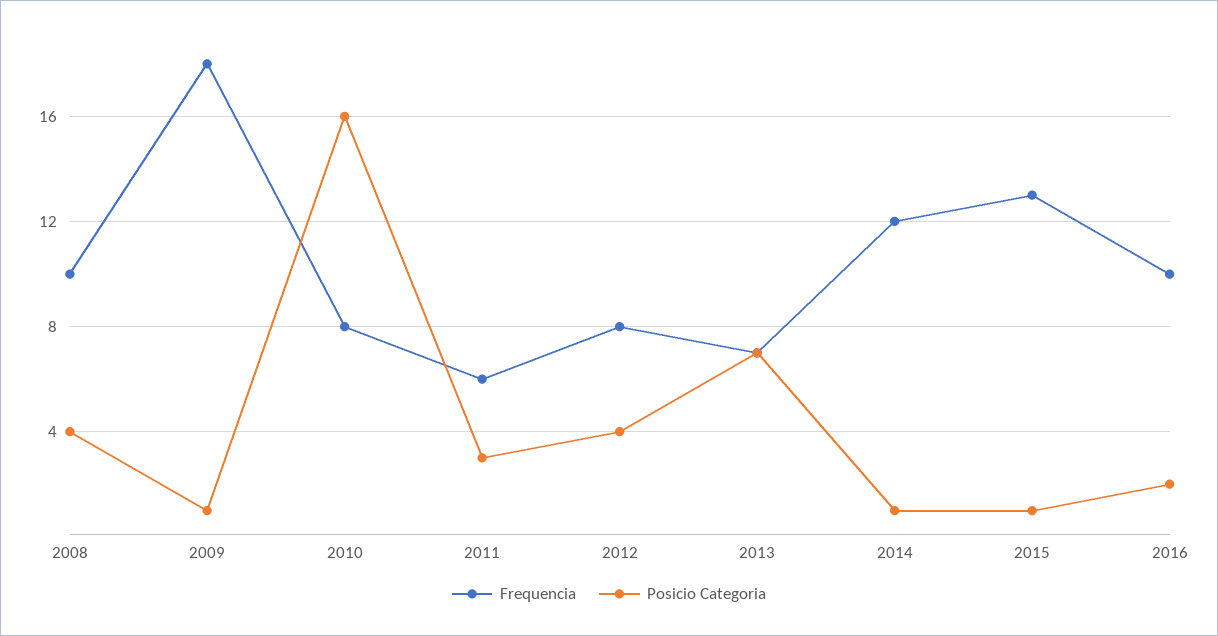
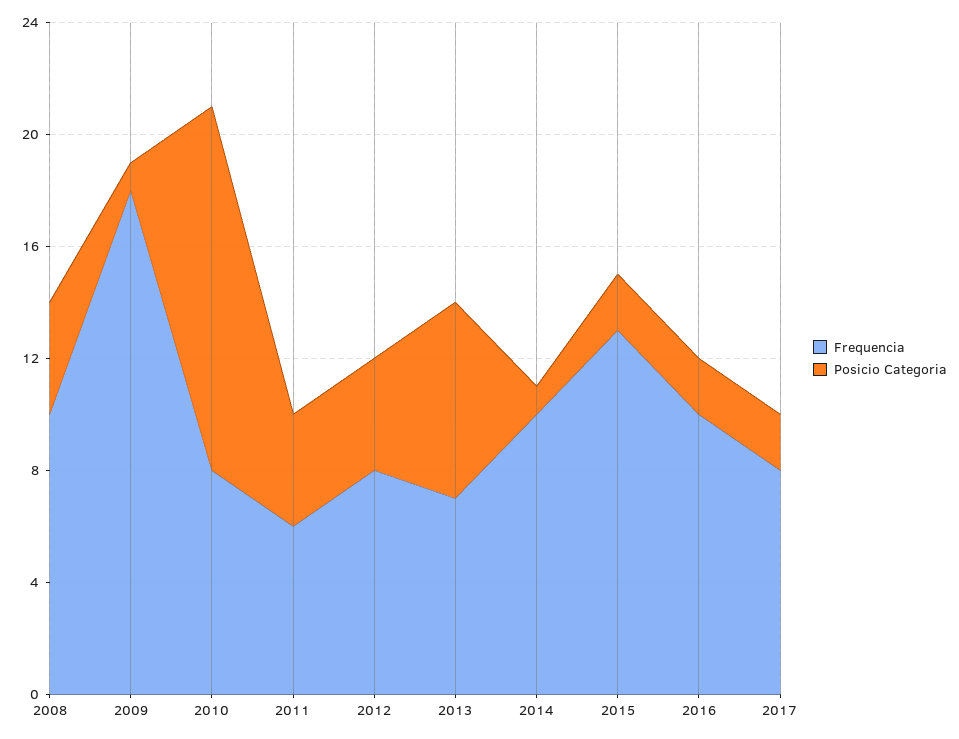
Posicio Categoria, 2010: 16 -> 13
Posicio Categoria, 2011: 3 -> 4
Frequencia, 2014: 12 -> 10
Posicio Categoria, 2015: 1 -> 2
Frequencia, 2017: none -> 8
Posicio Categoria, 2017: none -> 2

